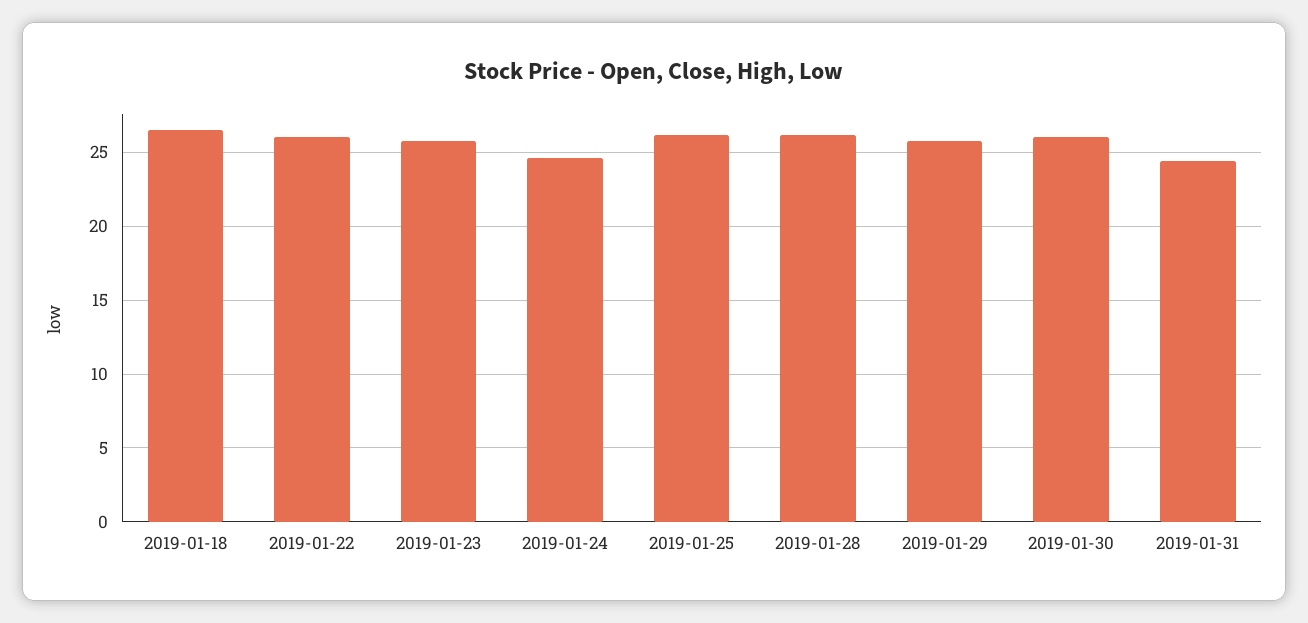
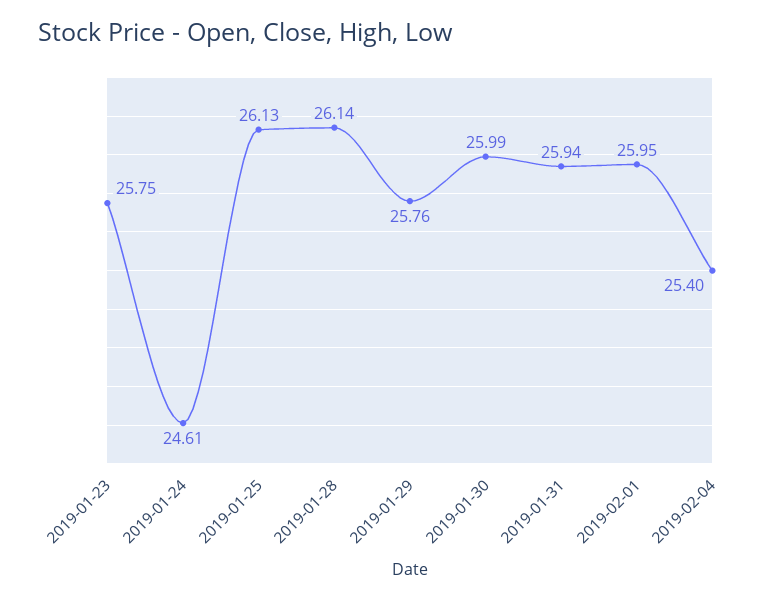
2019-01-18: 26.5 -> none
2019-01-22: 26 -> none
2019-01-31: 24.5 -> 25.94
2019-02-01: none -> 25.95
2019-02-04: none -> 25.4

